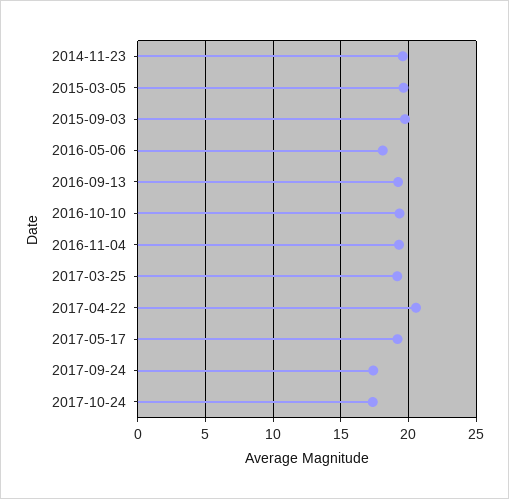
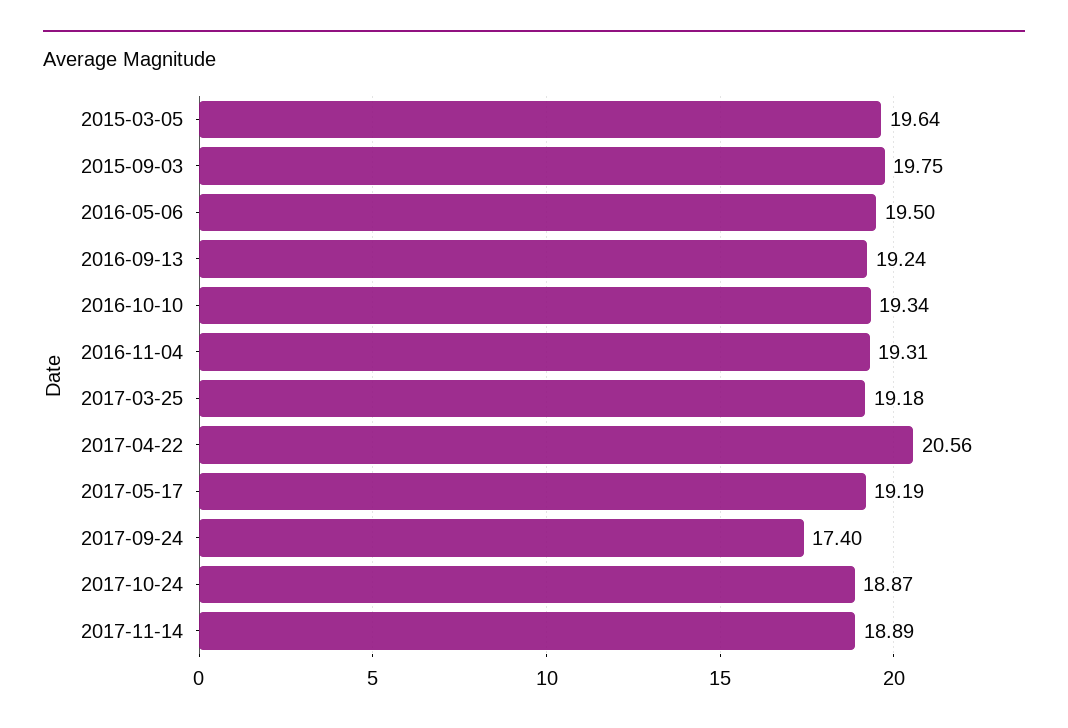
2014-11-23: 19.5 -> none
2016-05-06: 18 -> 19.5
2017-10-24: 17.5 -> 18.87
2017-11-14: none -> 18.89

